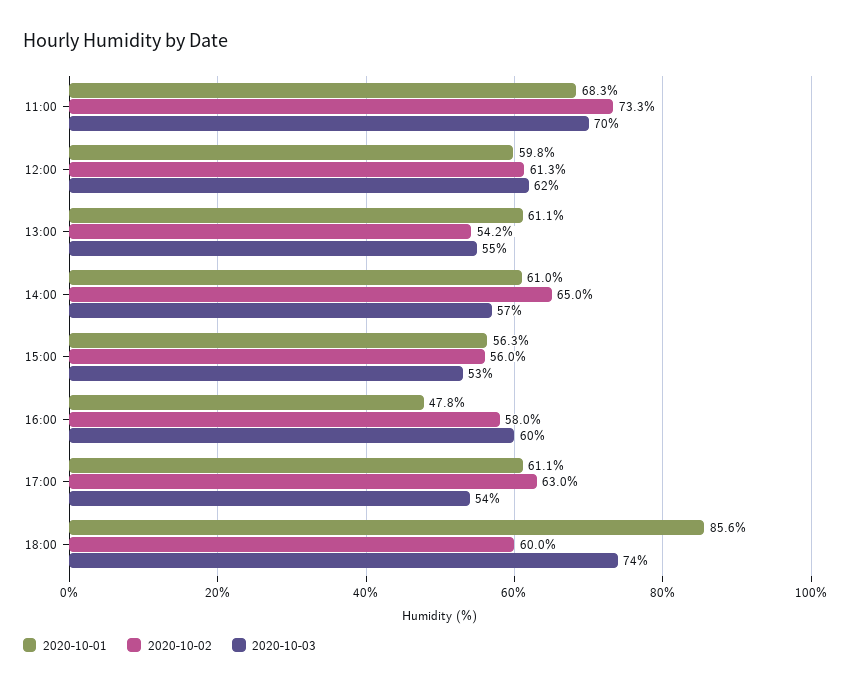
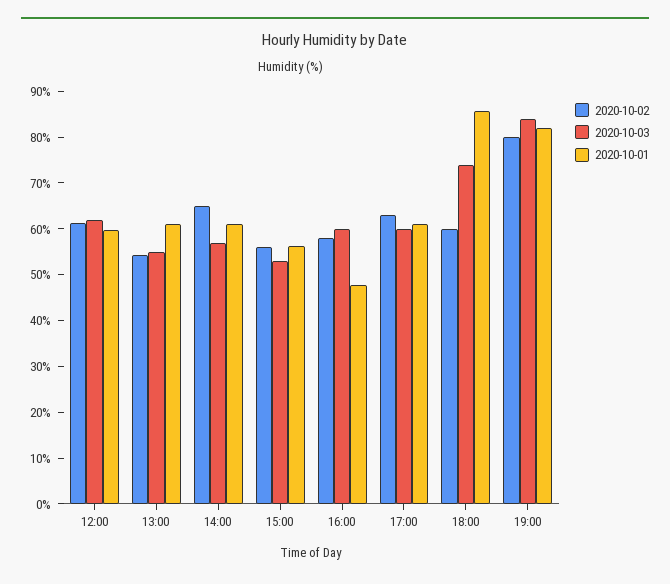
2020-10-01, 11:00: 68.3 -> none
2020-10-02, 11:00: 73.3 -> none
2020-10-03, 11:00: 70 -> none
2020-10-03, 17:00: 54 -> 60
2020-10-02, 19:00: none -> 80
2020-10-03, 19:00: none -> 84
2020-10-01, 19:00: none -> 82

